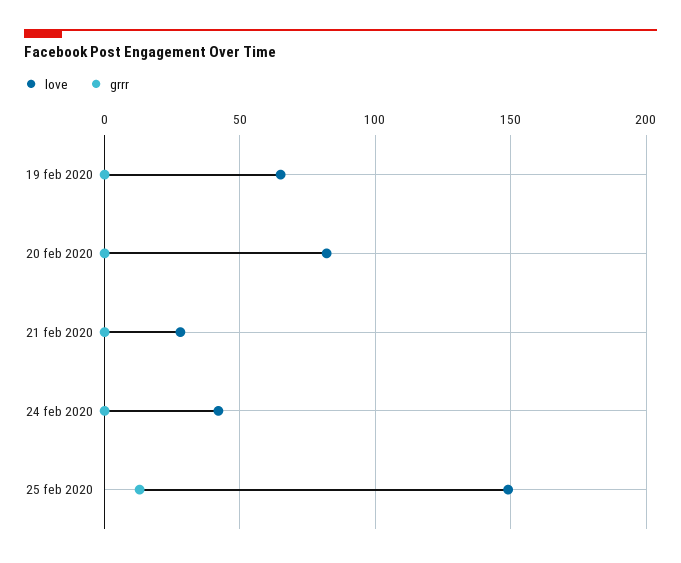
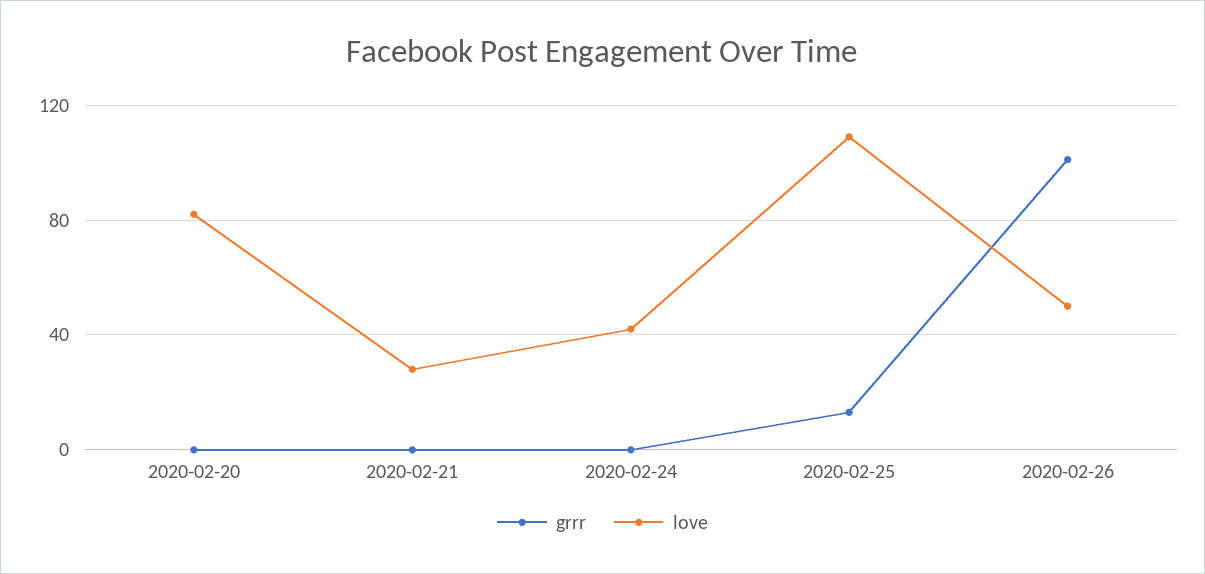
love, 19 feb 2020: 65 -> none
grrr, 19 feb 2020: 0 -> none
love, 25 feb 2020: 150 -> 110
grrr, 2020-02-26: none -> 100
love, 2020-02-26: none -> 50

